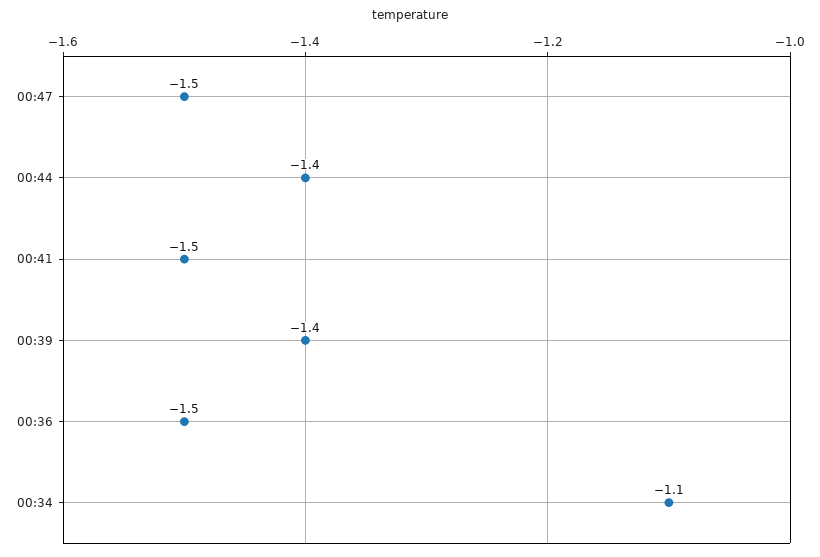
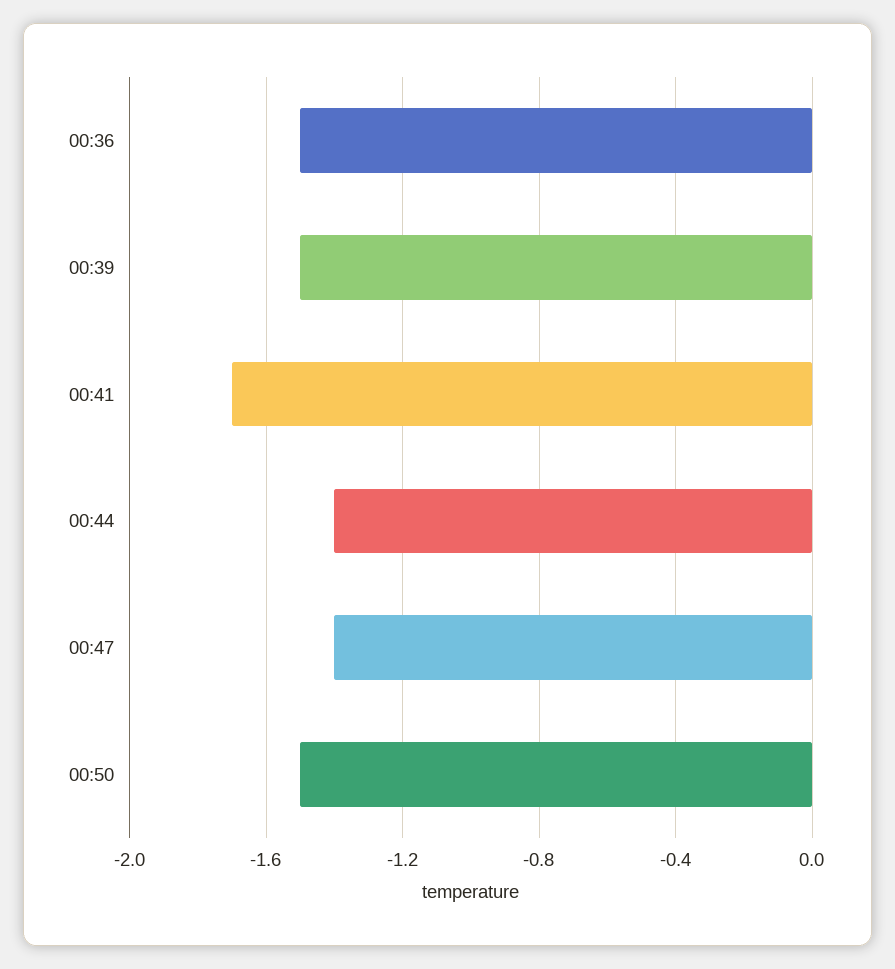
00:47: -1.5 -> -1.4
00:41: -1.5 -> -1.7
00:39: -1.4 -> -1.5
00:34: -1.1 -> none
00:50: none -> -1.5

